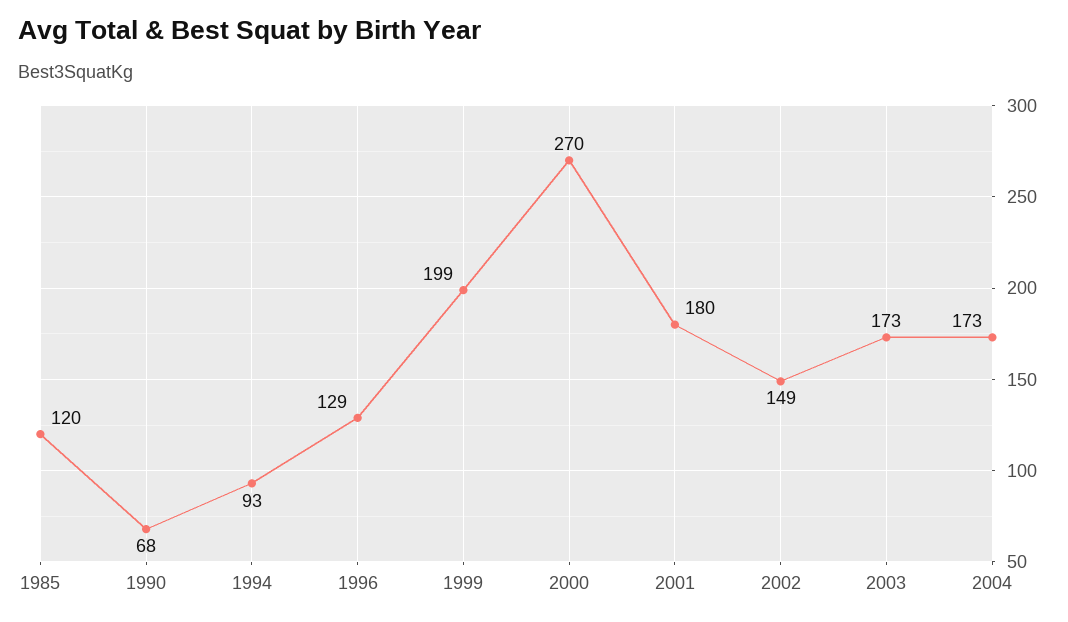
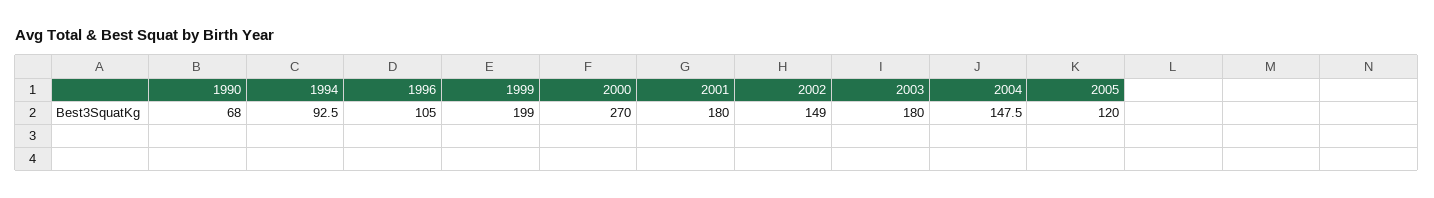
1985: 120 -> none
1996: 129 -> 105
2003: 173 -> 180
2004: 173 -> 147.5
2005: none -> 120

